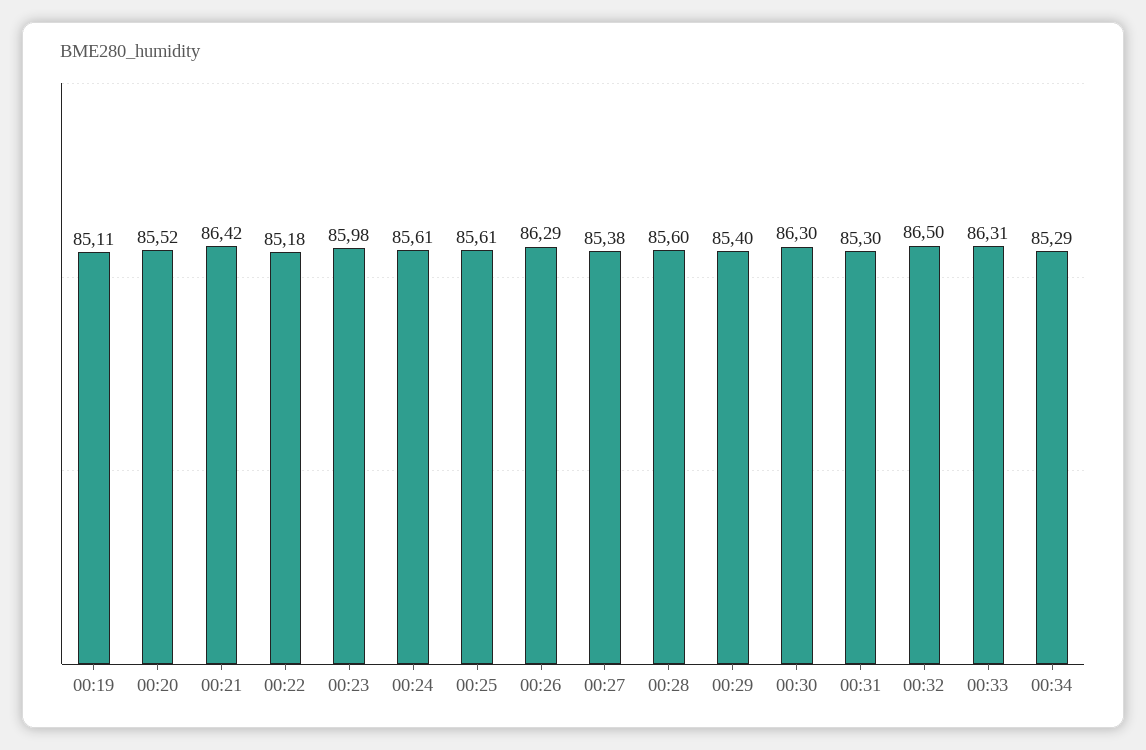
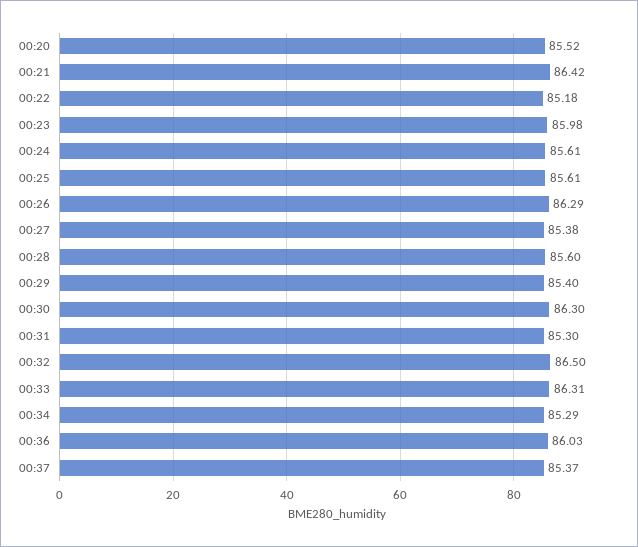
00:19: 85.11 -> none
00:36: none -> 86.03
00:37: none -> 85.37

